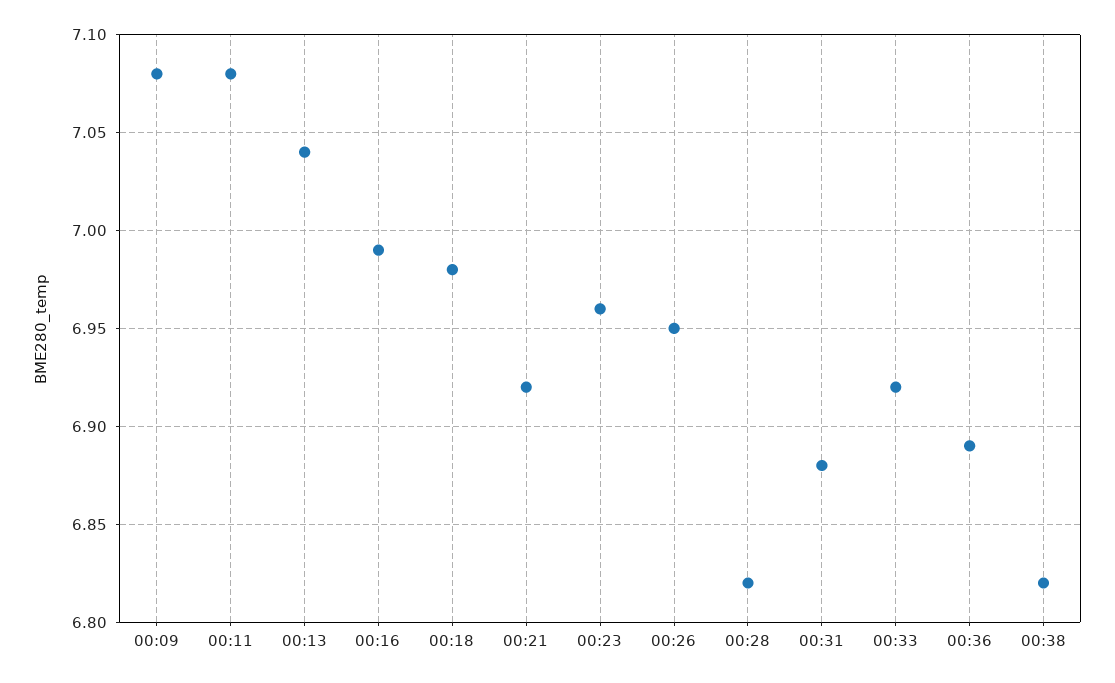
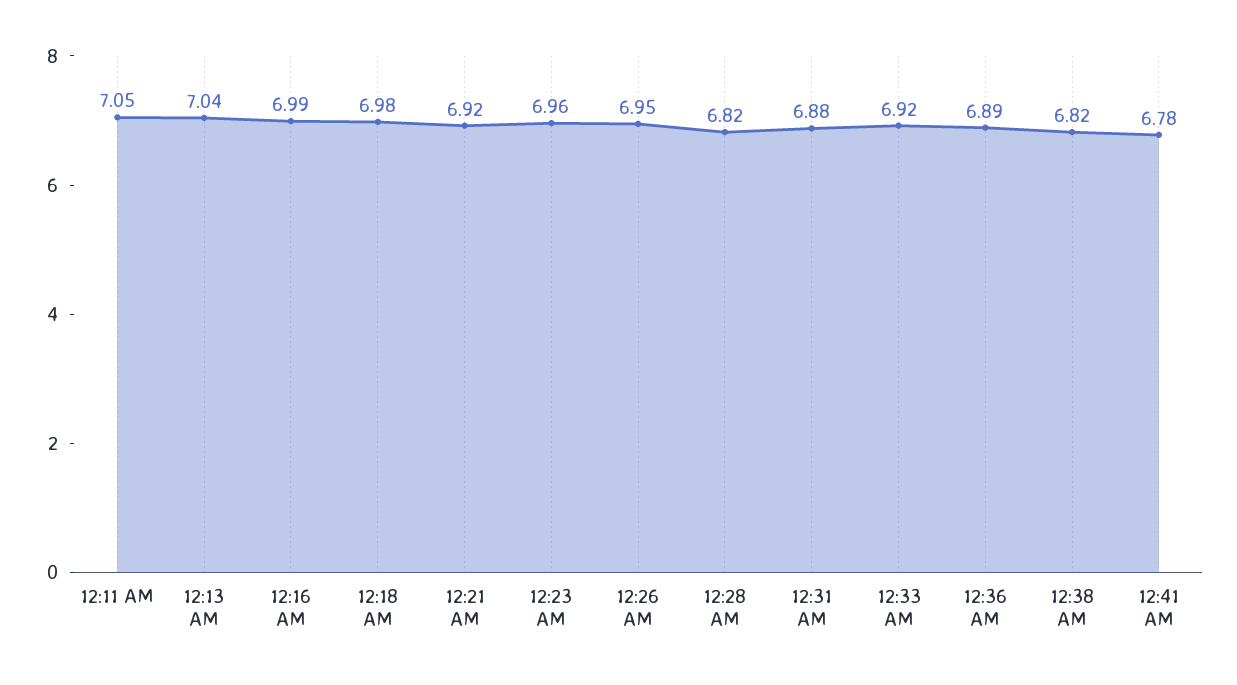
00:09: 7.08 -> none
00:11: 7.08 -> 7.05
12:41 AM: none -> 6.78

